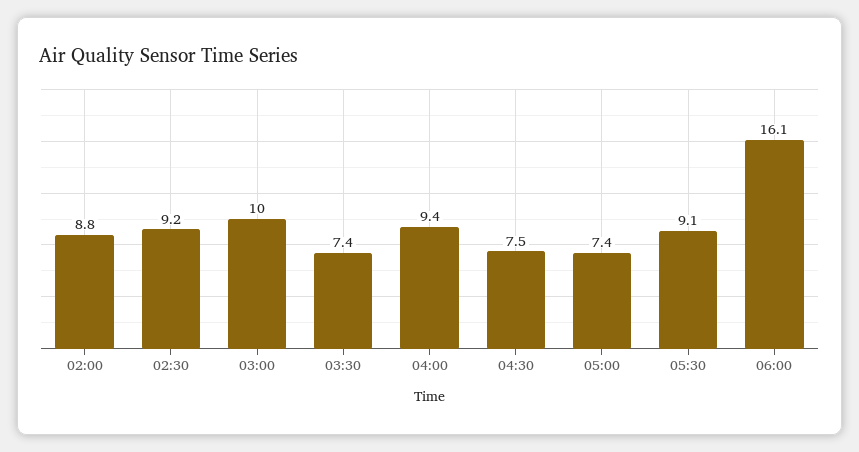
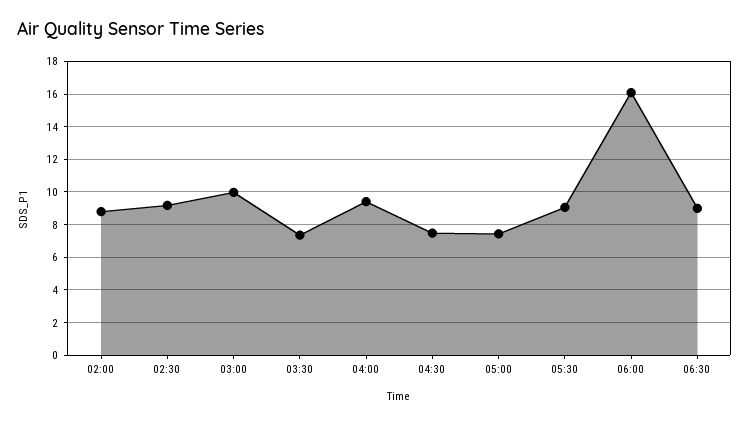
06:30: none -> 9

